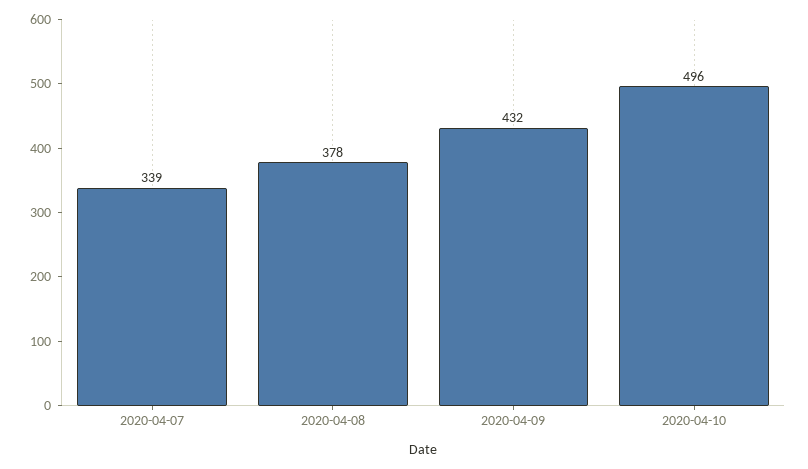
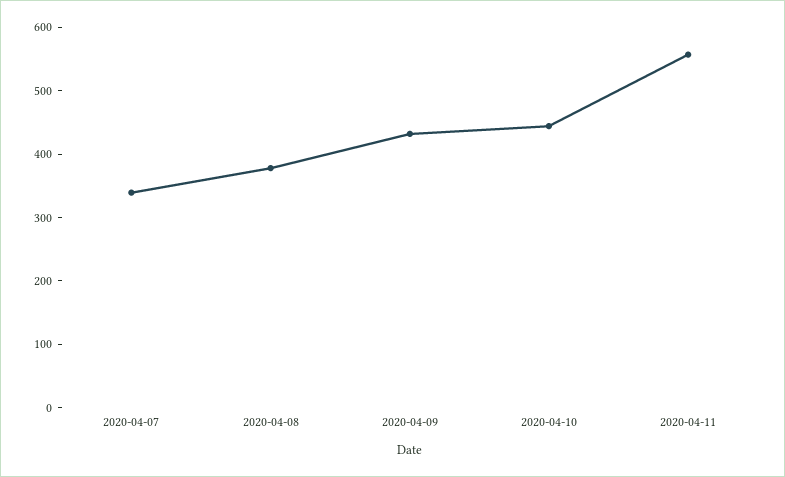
2020-04-10: 496 -> 440
2020-04-11: none -> 560

